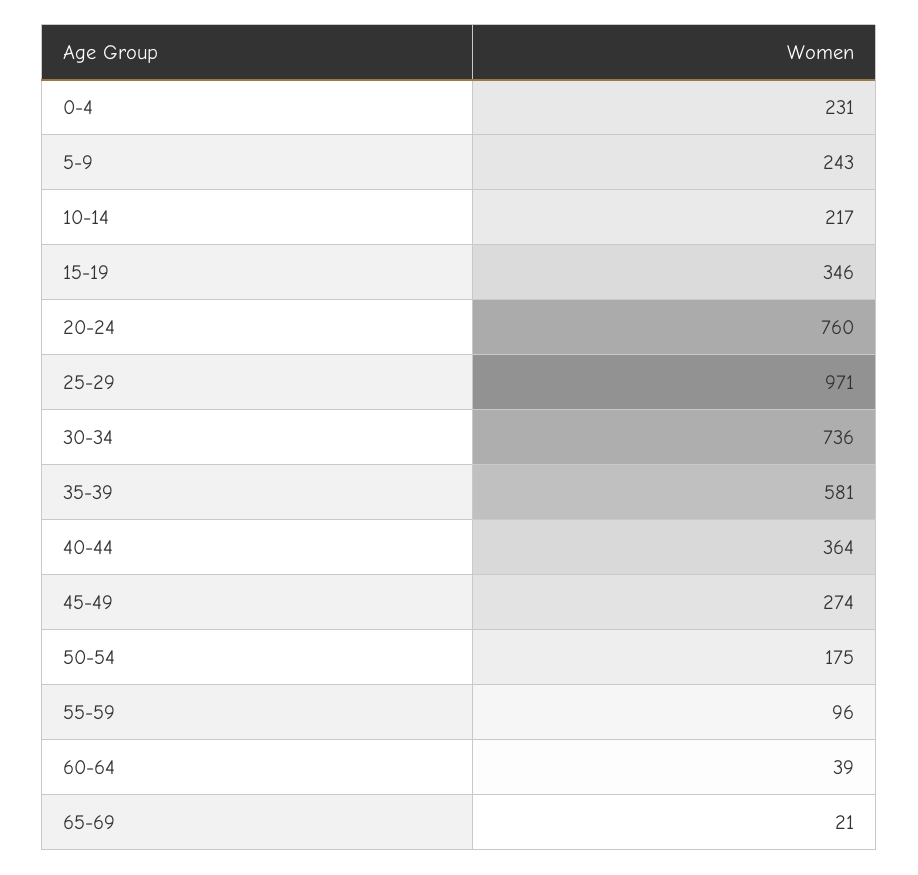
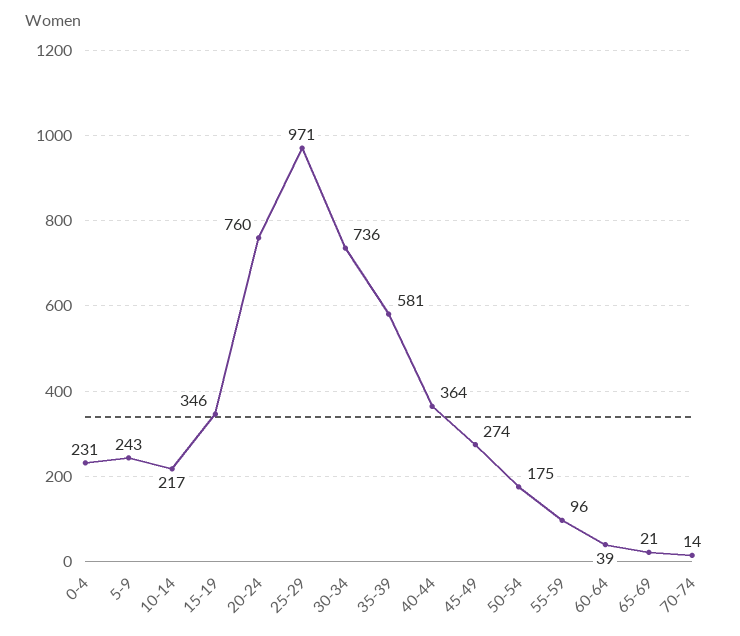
70-74: none -> 14

